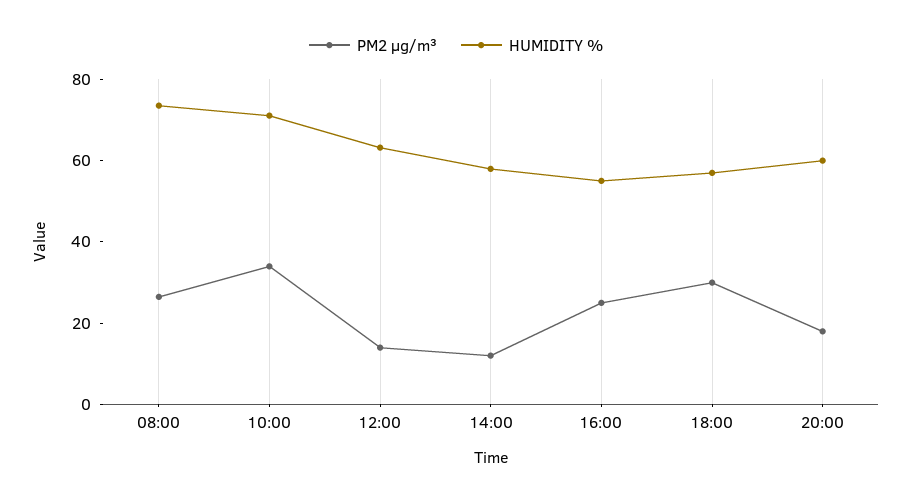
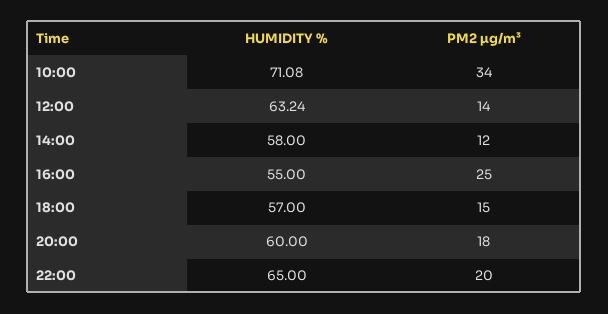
PM2 µg/m³, 08:00: 25 -> none
HUMIDITY %, 08:00: 75 -> none
PM2 µg/m³, 18:00: 30 -> 15
HUMIDITY %, 22:00: none -> 65
PM2 µg/m³, 22:00: none -> 20

